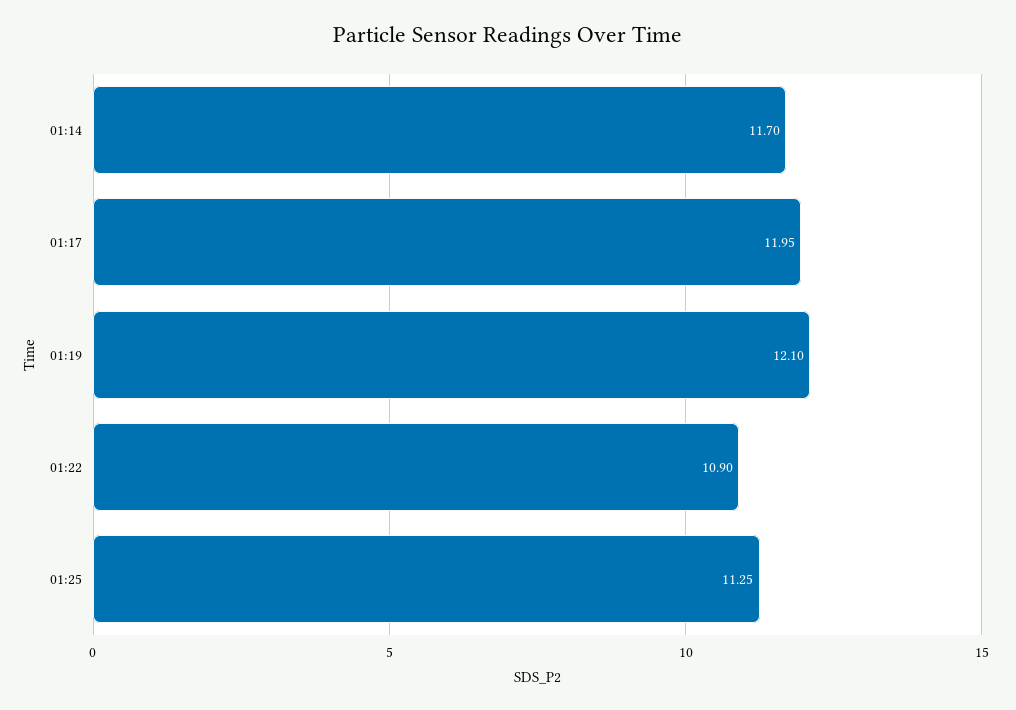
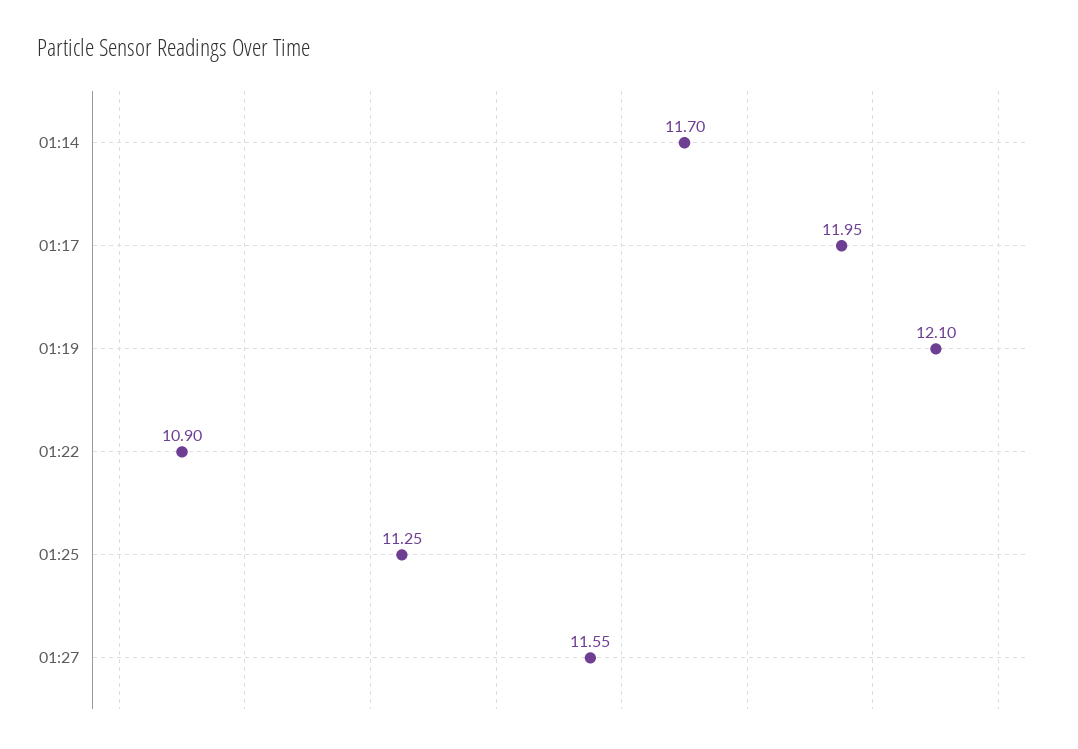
01:27: none -> 11.55

